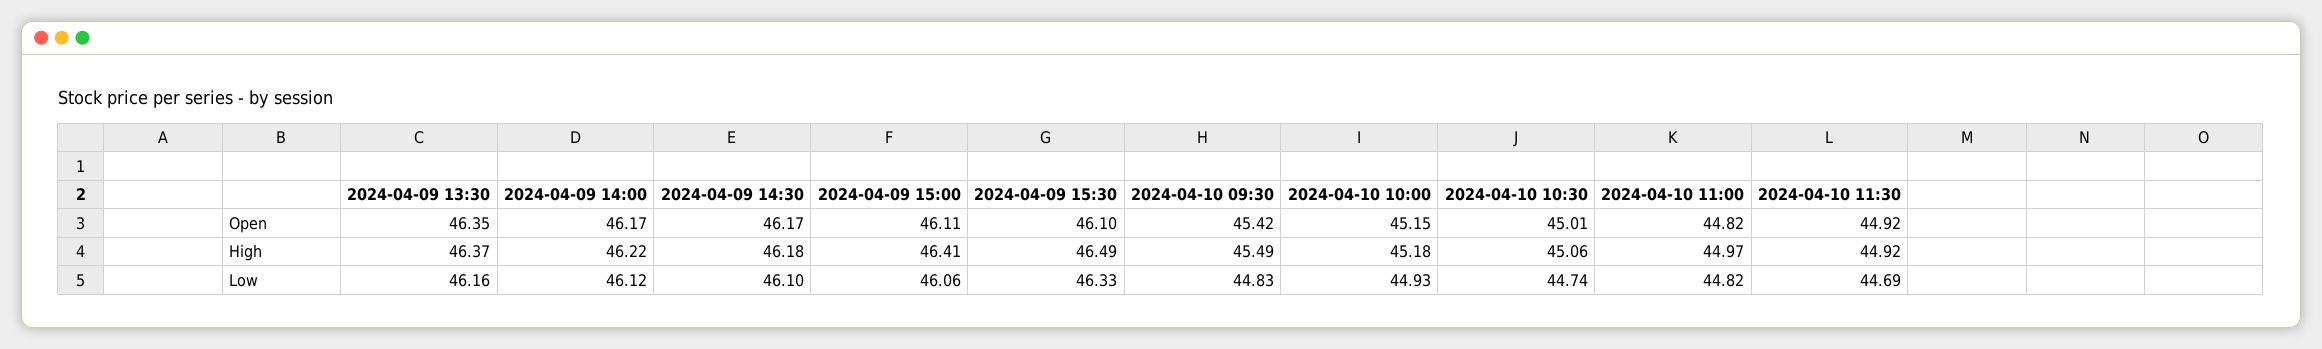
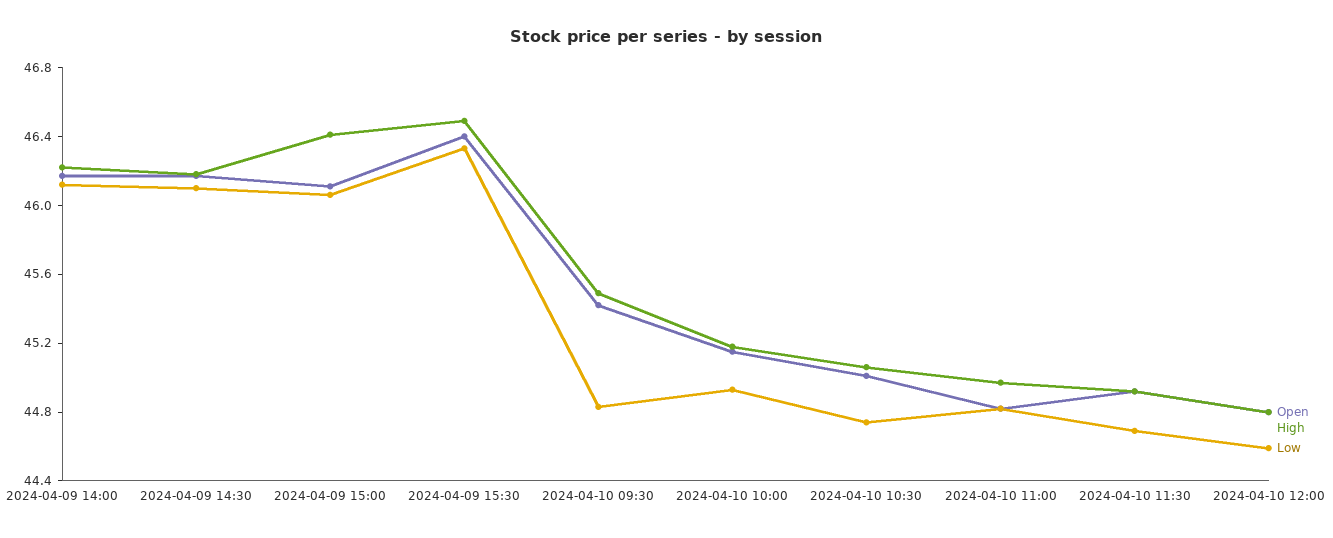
Open, 2024-04-09 13:30: 46.35 -> none
Open, 2024-04-09 15:30: 46.1 -> 46.4
High, 2024-04-09 13:30: 46.37 -> none
Low, 2024-04-09 13:30: 46.16 -> none
Open, 2024-04-10 12:00: none -> 44.8
High, 2024-04-10 12:00: none -> 44.8
Low, 2024-04-10 12:00: none -> 44.6

